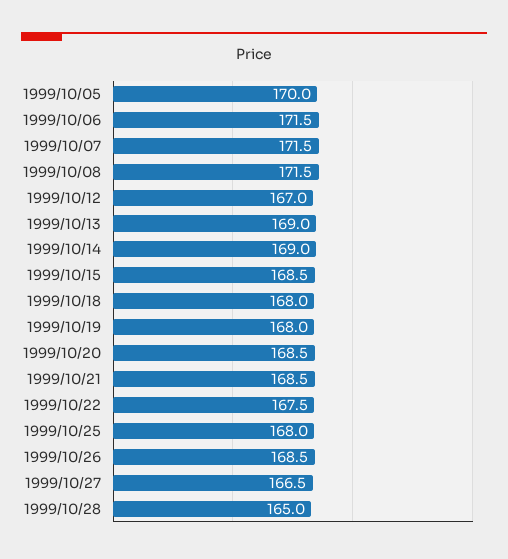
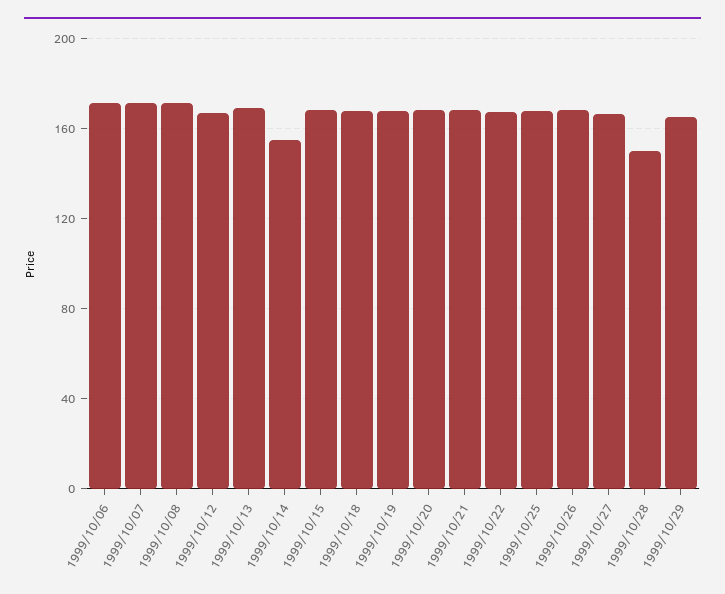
1999/10/05: 170 -> none
1999/10/14: 169 -> 155
1999/10/28: 165 -> 150
1999/10/29: none -> 165

